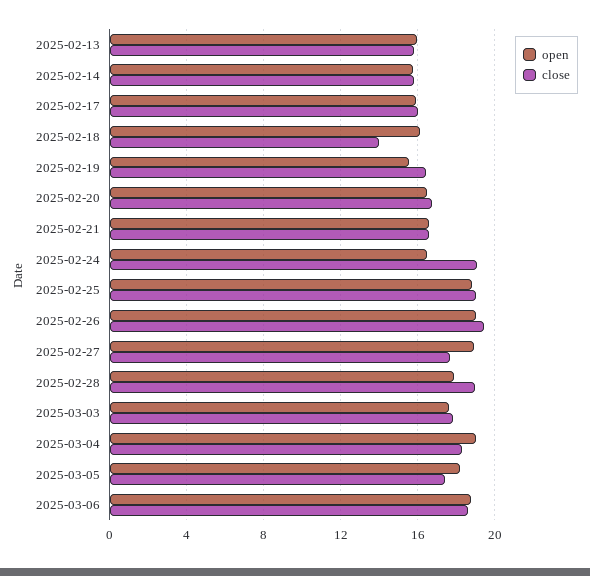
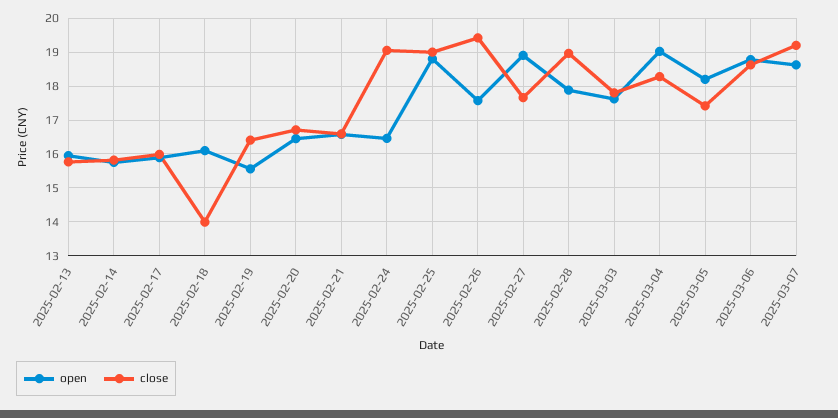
open, 2025-02-26: 19 -> 17.6
open, 2025-03-07: none -> 18.6
close, 2025-03-07: none -> 19.2

